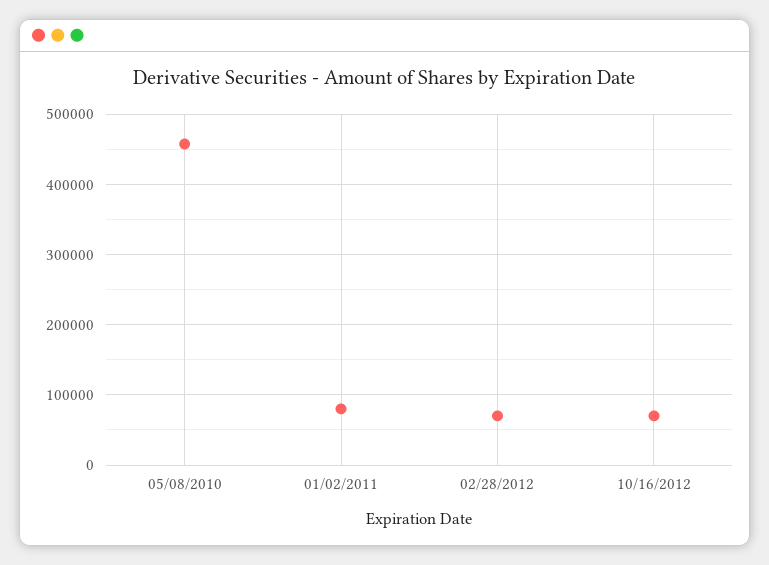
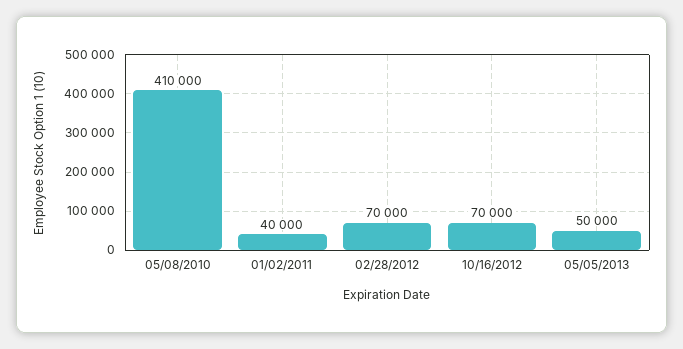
05/08/2010: 460000 -> 410000
01/02/2011: 80000 -> 40000
05/05/2013: none -> 50000

